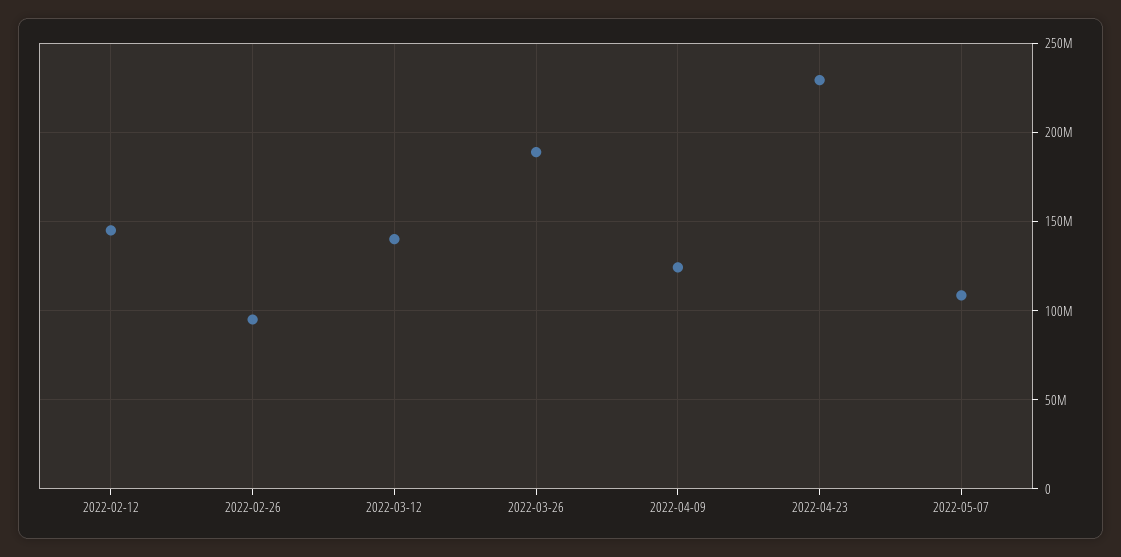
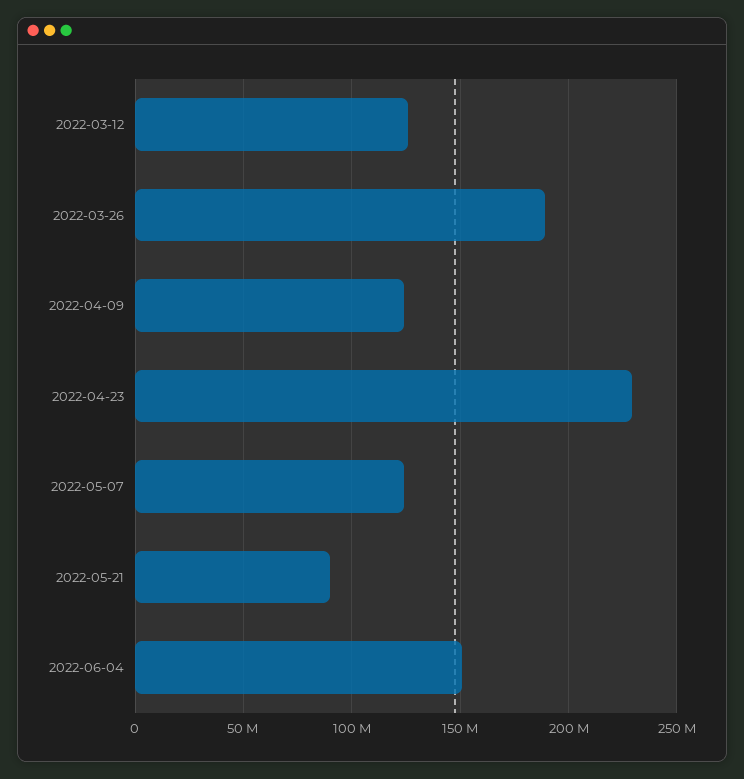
2022-02-12: 145000000 -> none
2022-02-26: 95000000 -> none
2022-03-12: 140000000 -> 125000000
2022-05-07: 110000000 -> 125000000
2022-05-21: none -> 90000000
2022-06-04: none -> 150000000

